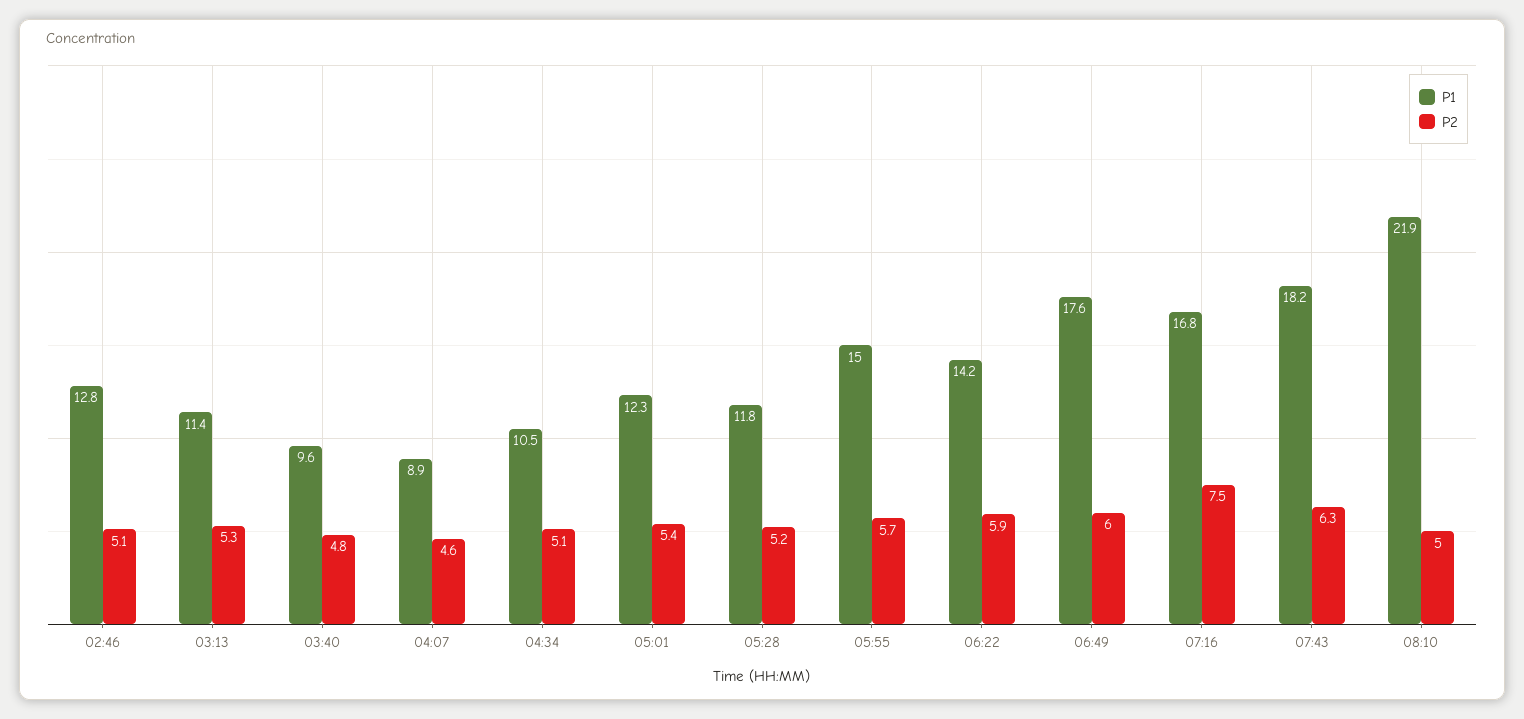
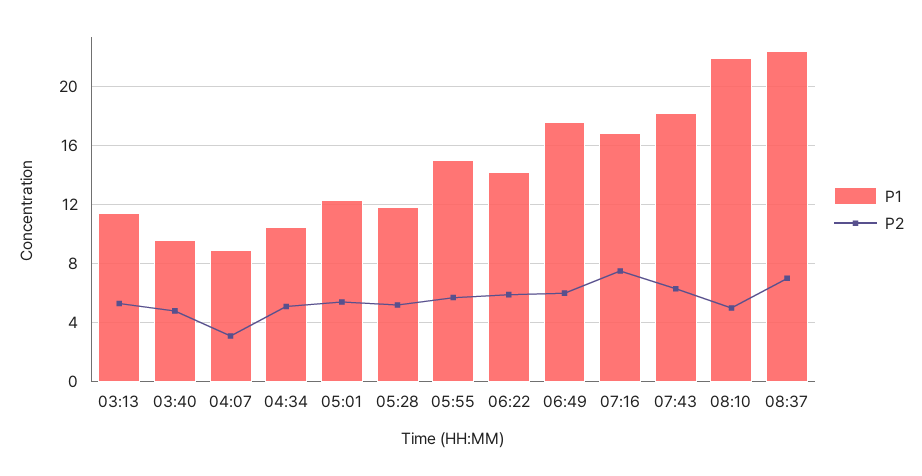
P1, 02:46: 12.8 -> none
P2, 02:46: 5.1 -> none
P2, 04:07: 4.6 -> 3
P1, 08:37: none -> 22.5
P2, 08:37: none -> 7

